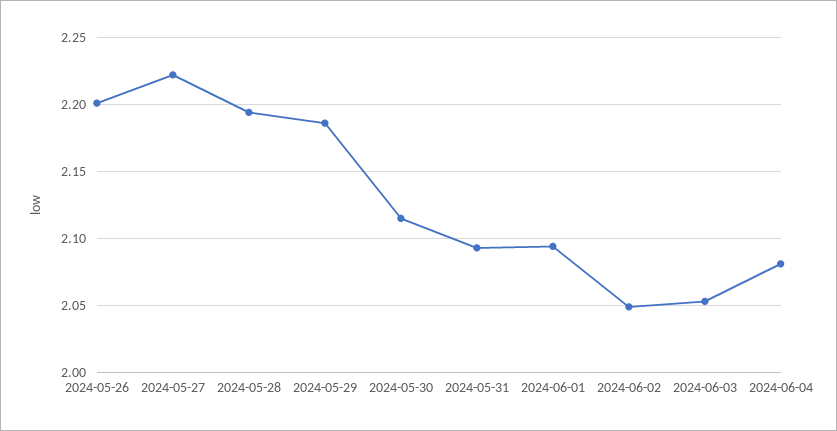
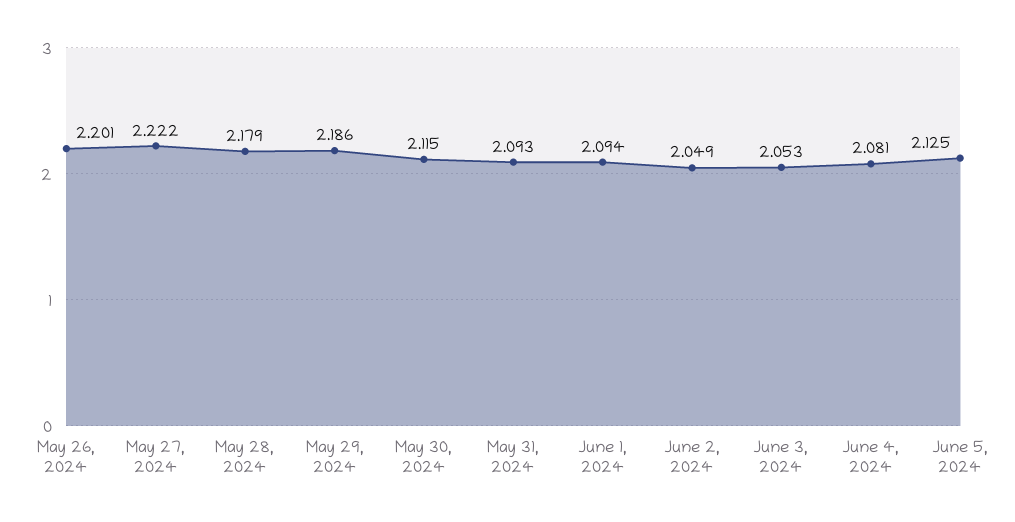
2024-05-28: 2.195 -> 2.179
June 5, 2024: none -> 2.125

